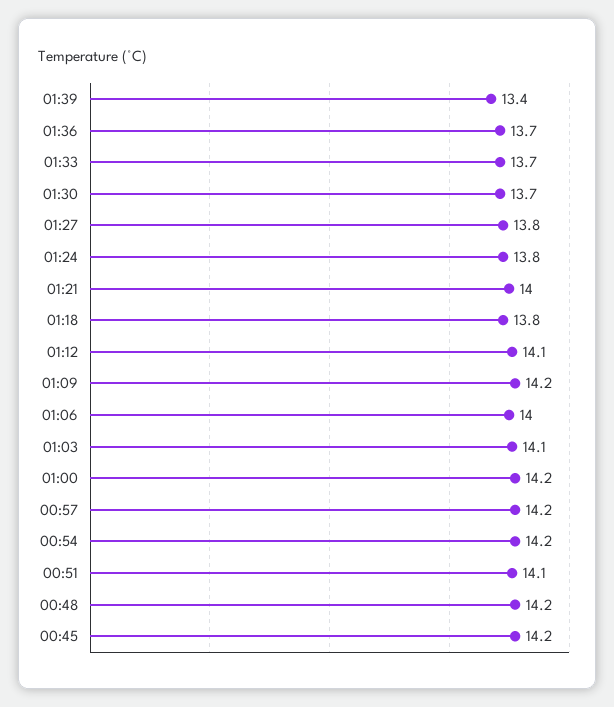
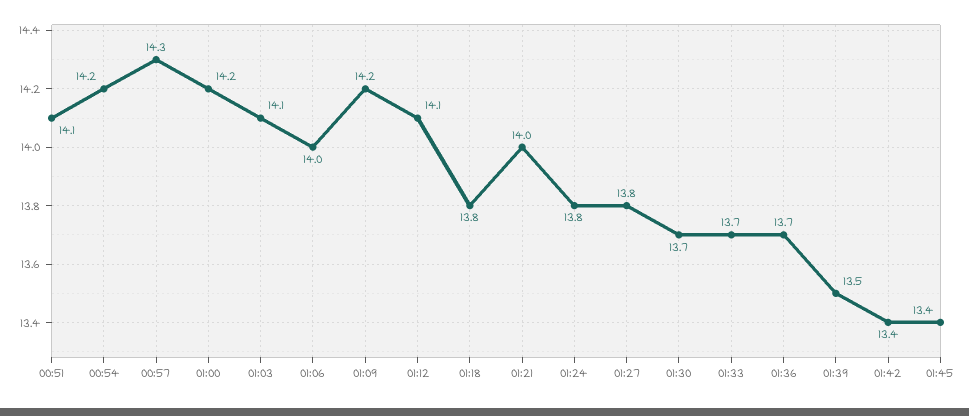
01:39: 13.4 -> 13.5
00:57: 14.2 -> 14.3
00:48: 14.2 -> none
00:45: 14.2 -> none
01:42: none -> 13.4
01:45: none -> 13.4

